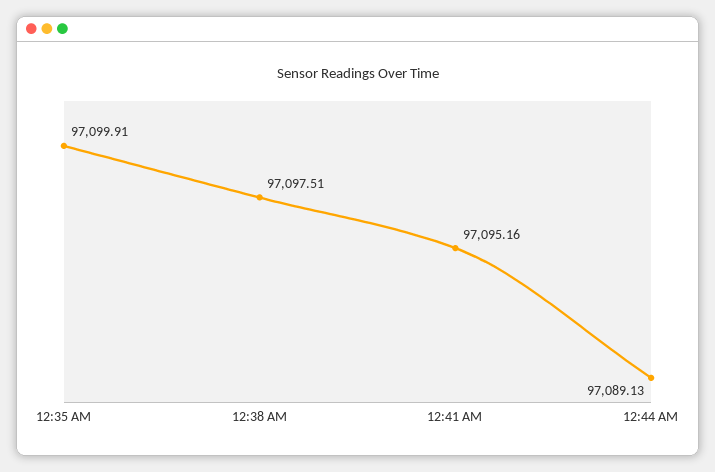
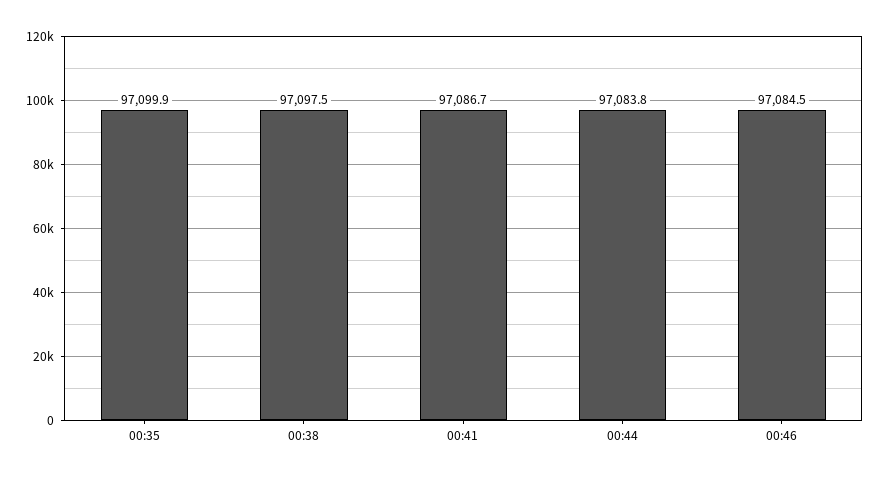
12:41 AM: 97095.16 -> 97086.7
12:44 AM: 97089.13 -> 97083.8
00:46: none -> 97084.5

